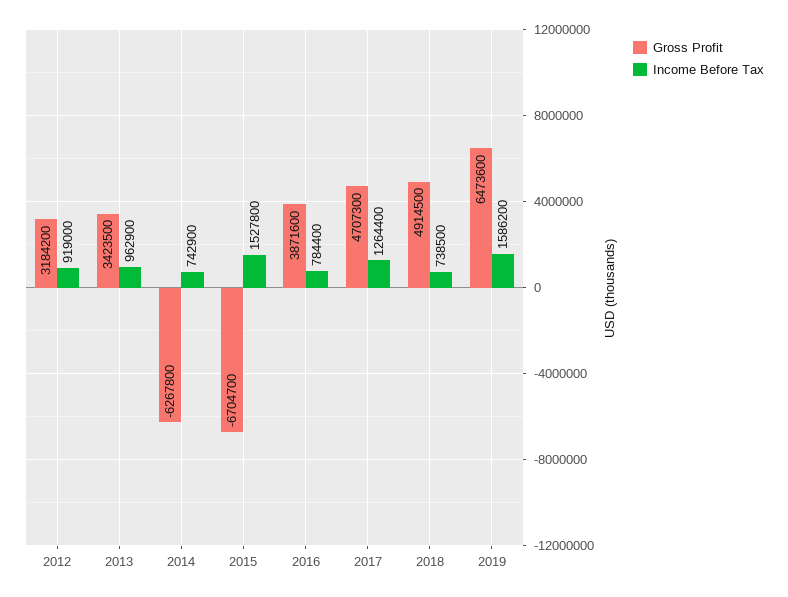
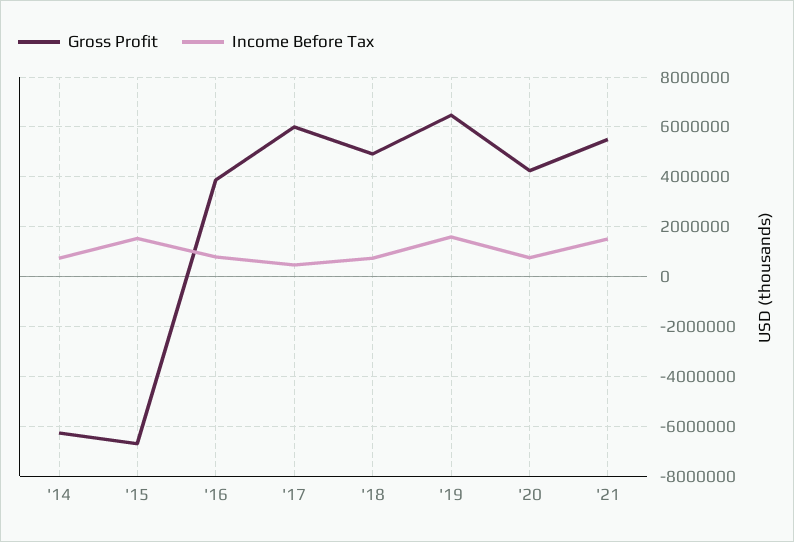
Gross Profit, 2012: 3184200 -> none
Income Before Tax, 2012: 919000 -> none
Gross Profit, 2013: 3423500 -> none
Income Before Tax, 2013: 962900 -> none
Gross Profit, 2017: 4707300 -> 6000000
Income Before Tax, 2017: 1264400 -> 500000
Gross Profit, '20: none -> 4250000
Income Before Tax, '20: none -> 750000
Gross Profit, '21: none -> 5500000
Income Before Tax, '21: none -> 1500000

